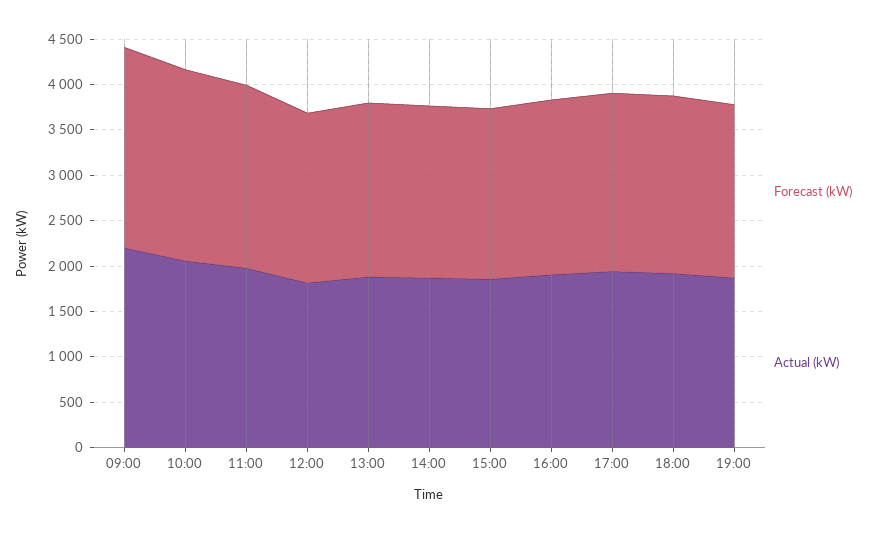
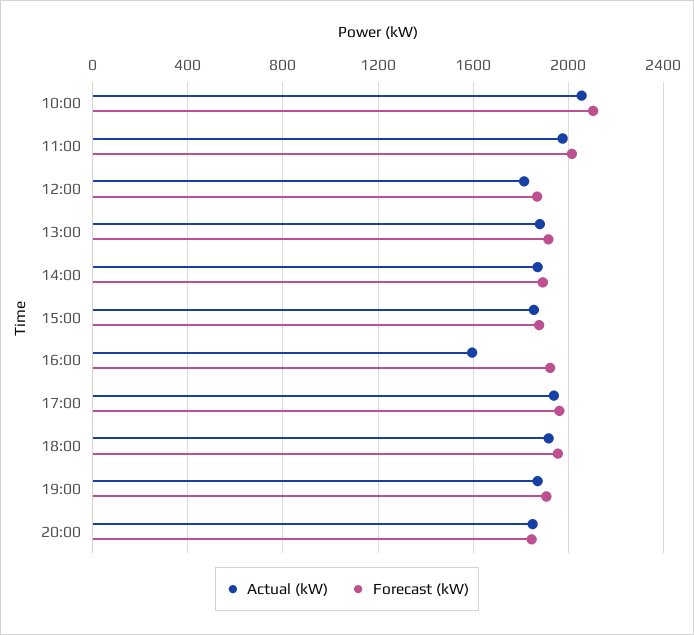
Forecast (kW), 09:00: 2200 -> none
Actual (kW), 09:00: 2200 -> none
Actual (kW), 16:00: 1900 -> 1600
Actual (kW), 20:00: none -> 1850
Forecast (kW), 20:00: none -> 1850

